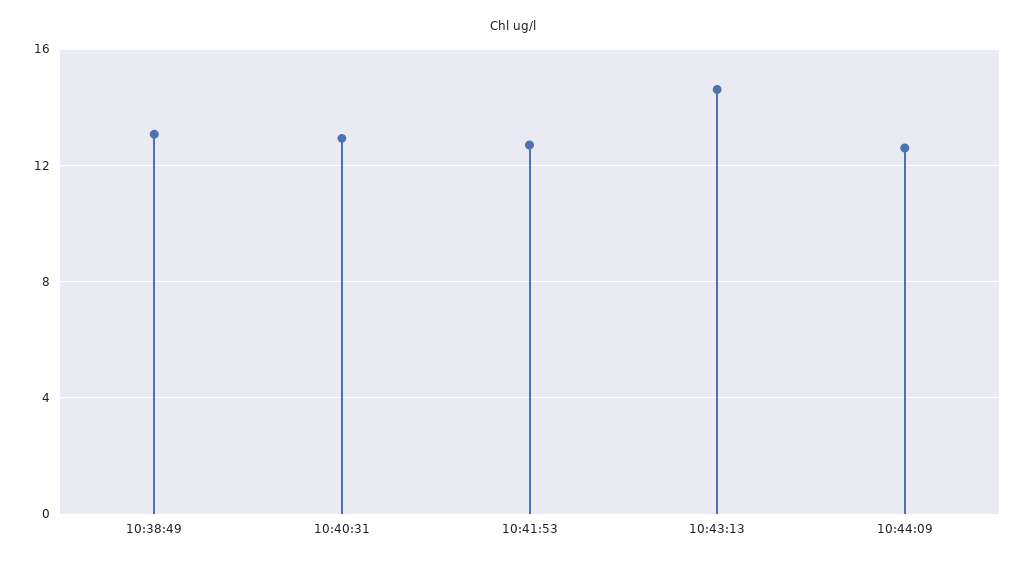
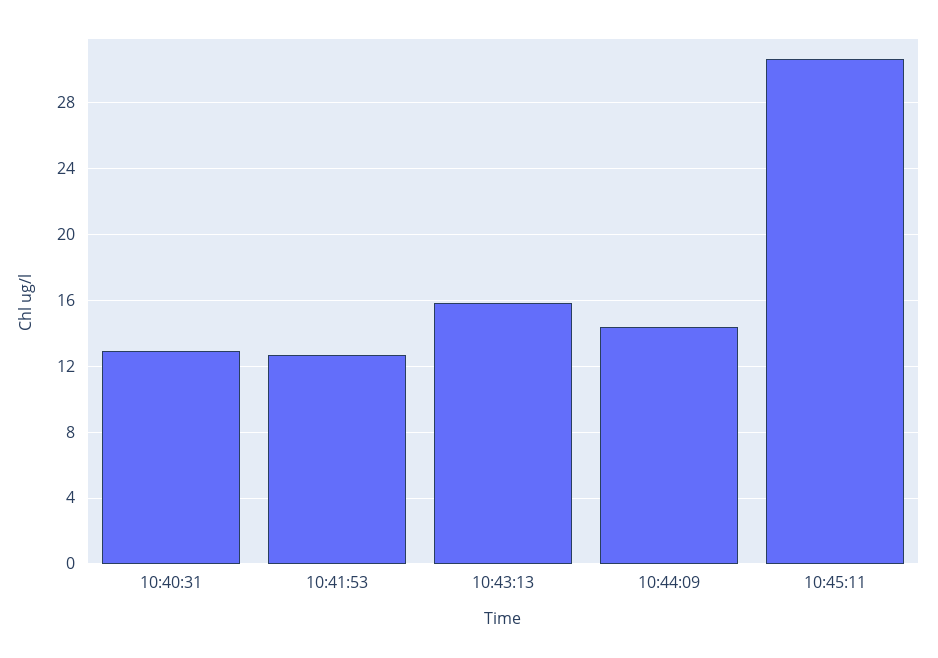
10:38:49: 13 -> none
10:43:13: 14.5 -> 16
10:44:09: 12.5 -> 14.5
10:45:11: none -> 30.5

